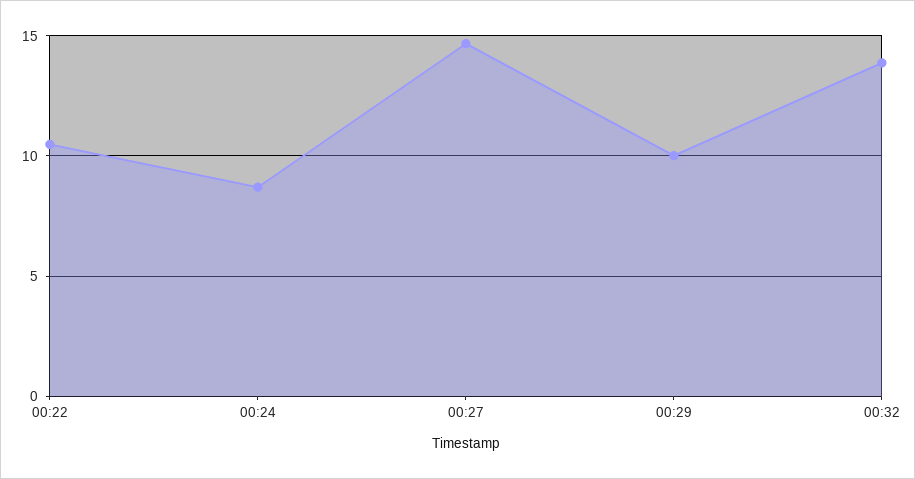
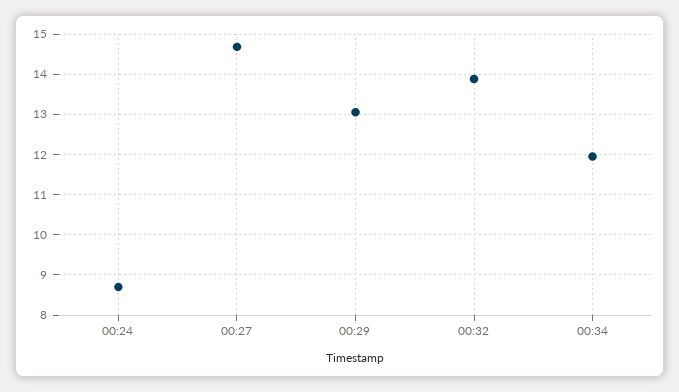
00:22: 10.5 -> none
00:29: 10 -> 13
00:34: none -> 12

